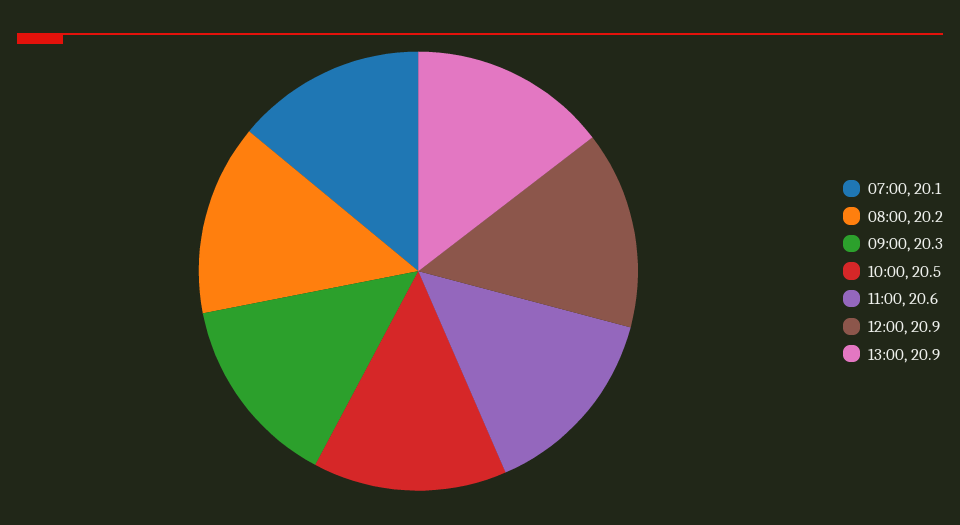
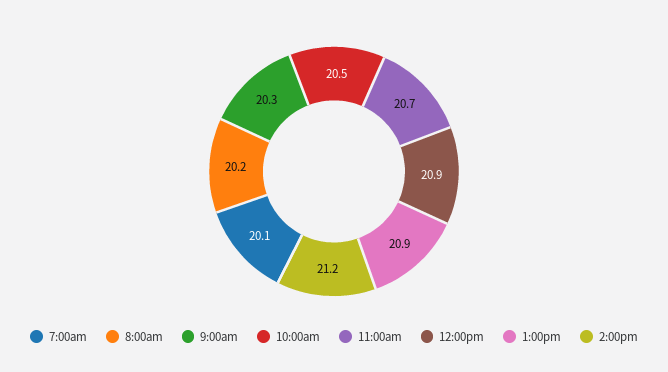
11:00: 20.6 -> 20.7
2:00pm: none -> 21.2

